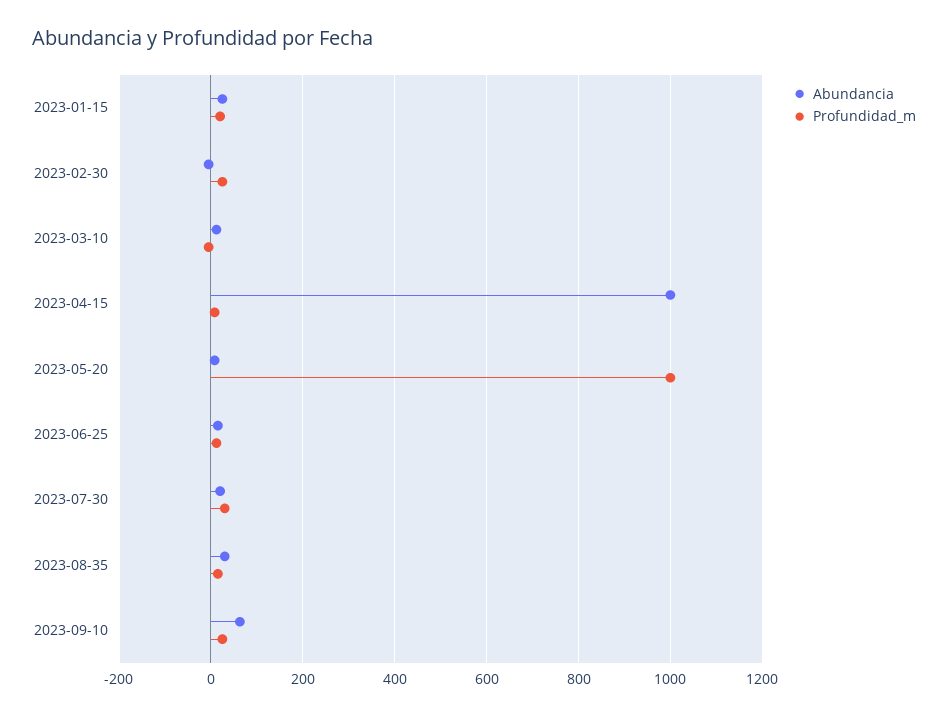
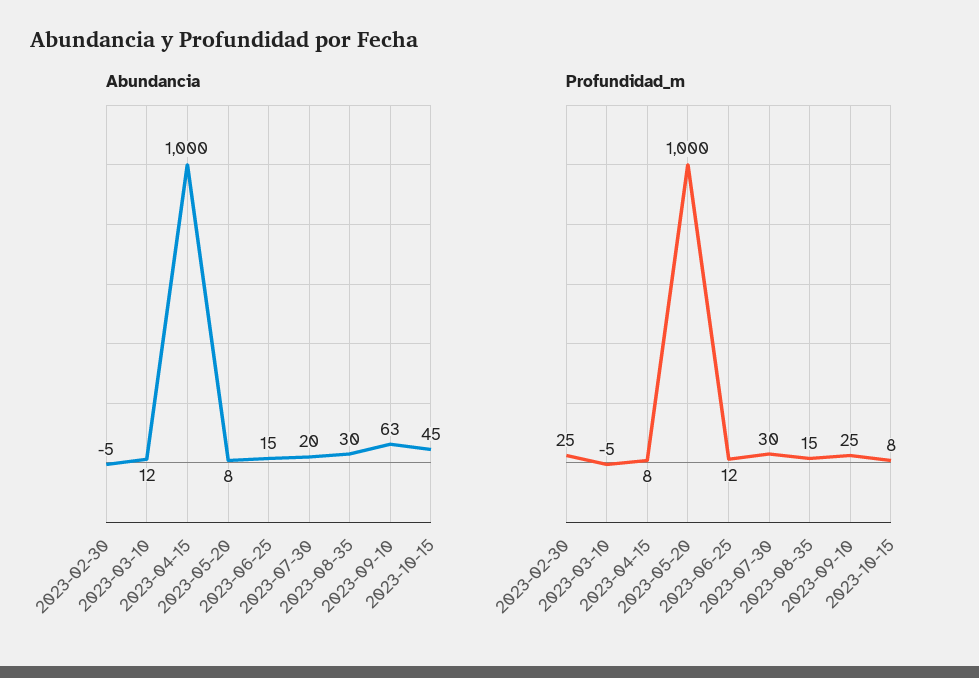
Abundancia, 2023-01-15: 20 -> none
Profundidad_m, 2023-01-15: 20 -> none
Abundancia, 2023-10-15: none -> 45
Profundidad_m, 2023-10-15: none -> 8

